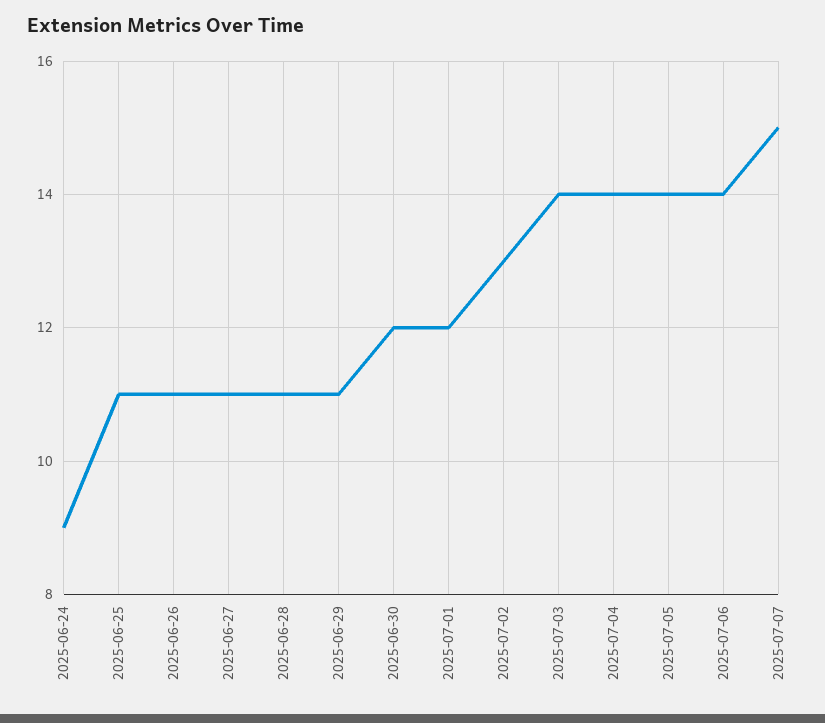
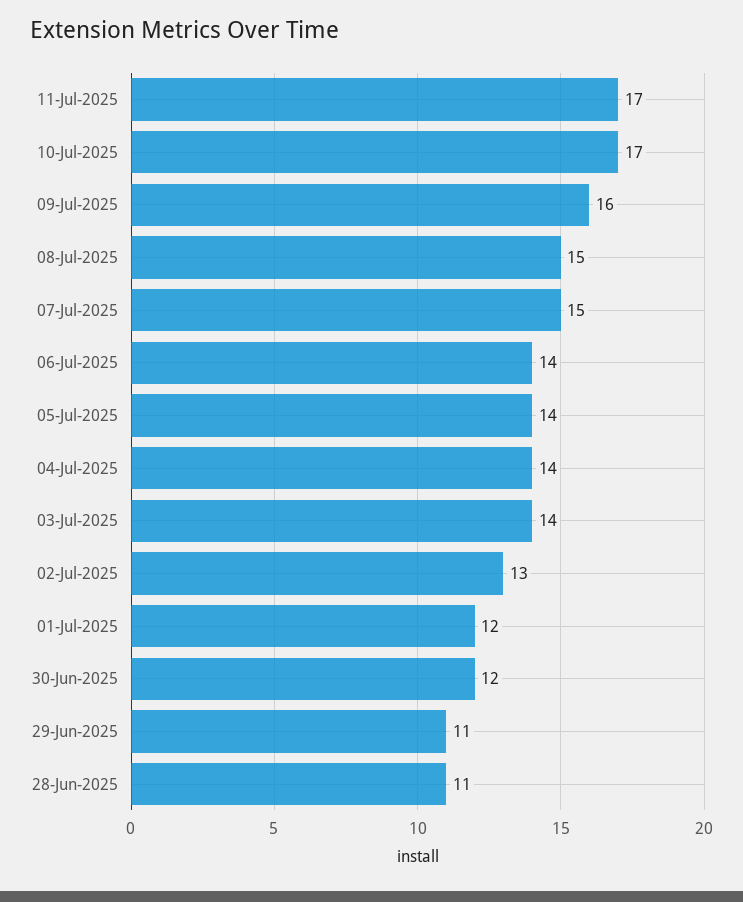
2025-06-24: 9 -> none
2025-06-25: 11 -> none
2025-06-26: 11 -> none
2025-06-27: 11 -> none
11-Jul-2025: none -> 17
10-Jul-2025: none -> 17
09-Jul-2025: none -> 16
08-Jul-2025: none -> 15

